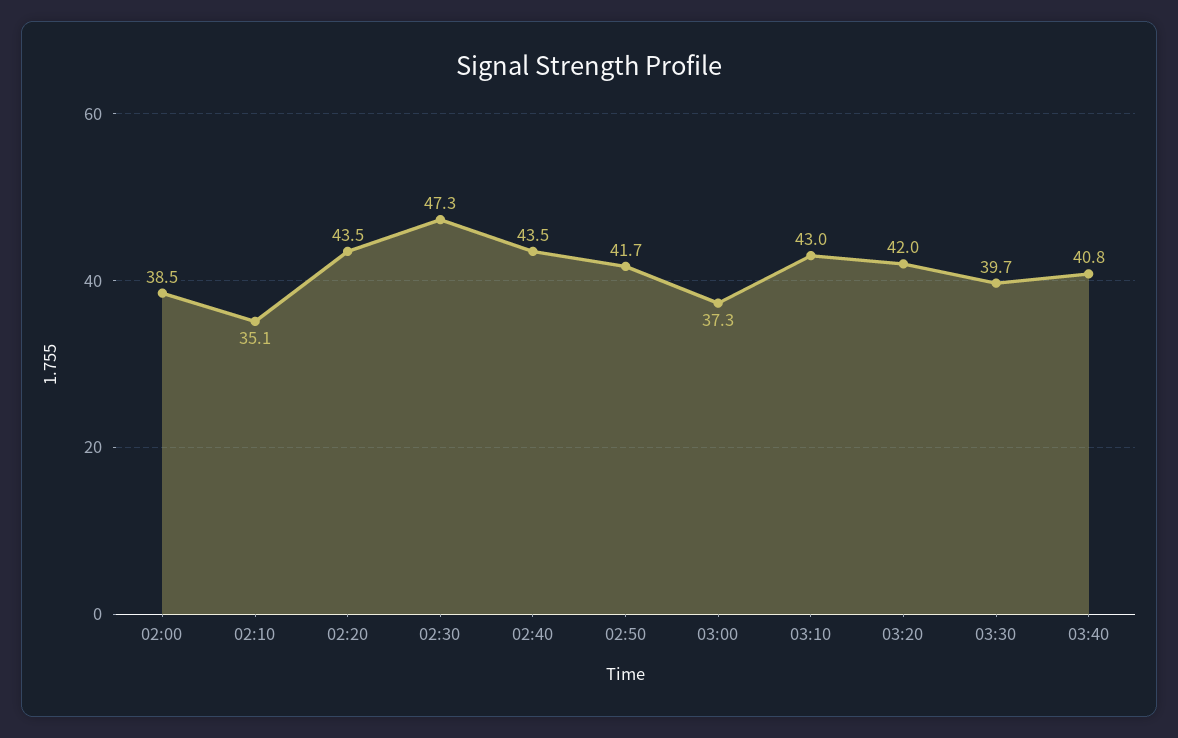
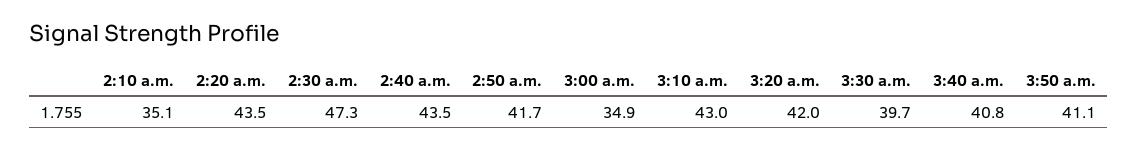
02:00: 38.5 -> none
03:00: 37.3 -> 34.9
3:50 a.m.: none -> 41.1

